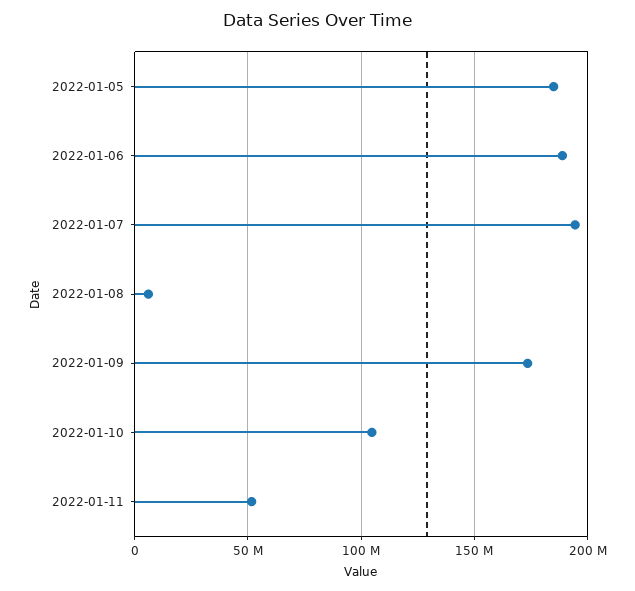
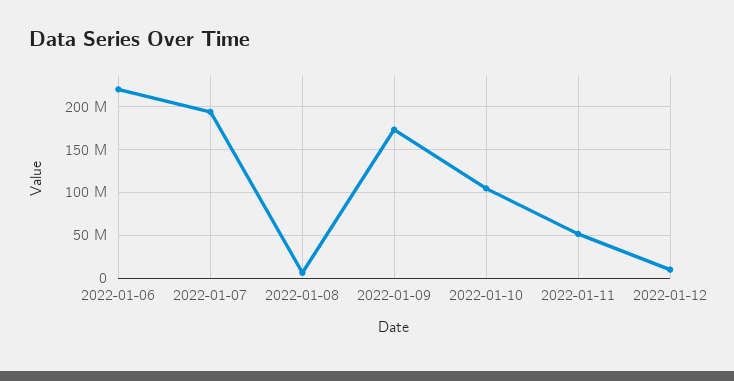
2022-01-05: 185000000 -> none
2022-01-06: 190000000 -> 220000000
2022-01-12: none -> 10000000

